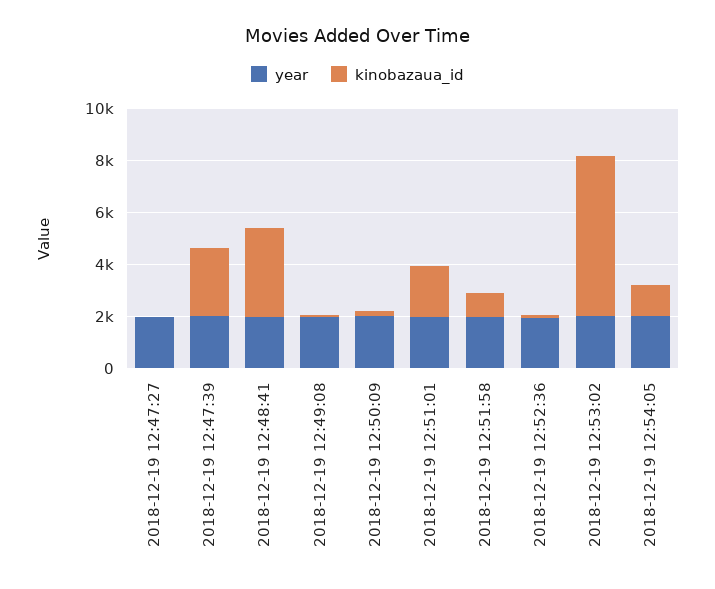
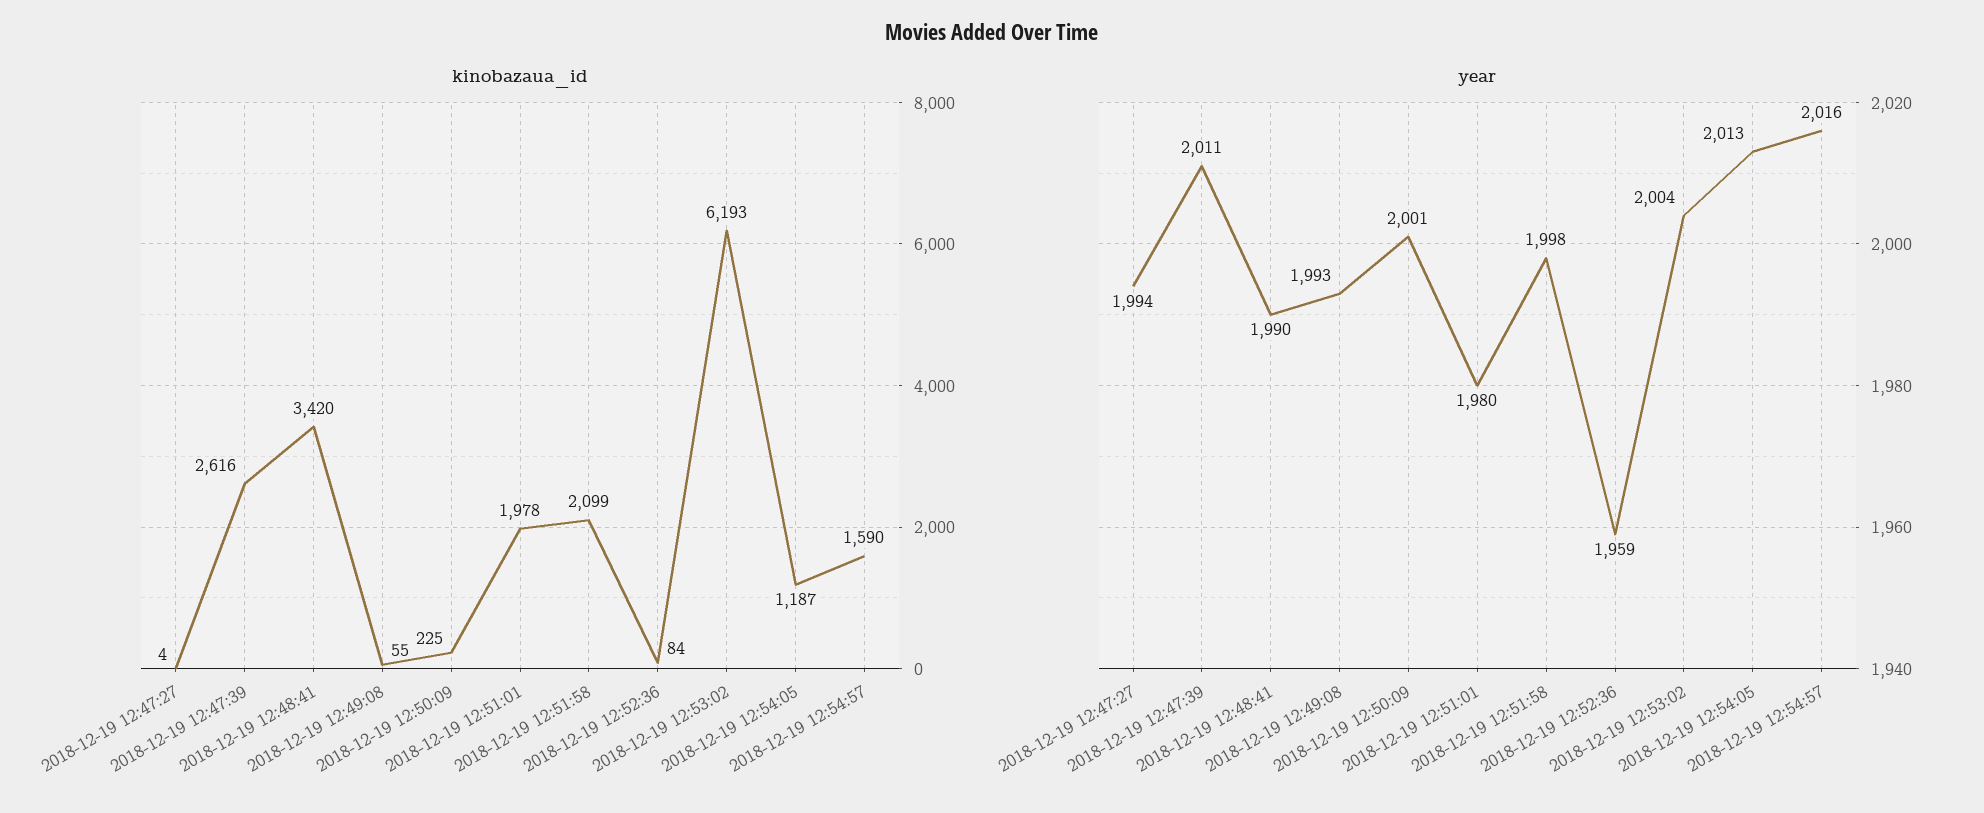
kinobazaua_id, 2018-12-19 12:51:58: 1000 -> 2099
kinobazaua_id, 2018-12-19 12:54:57: none -> 1590
year, 2018-12-19 12:54:57: none -> 2016

